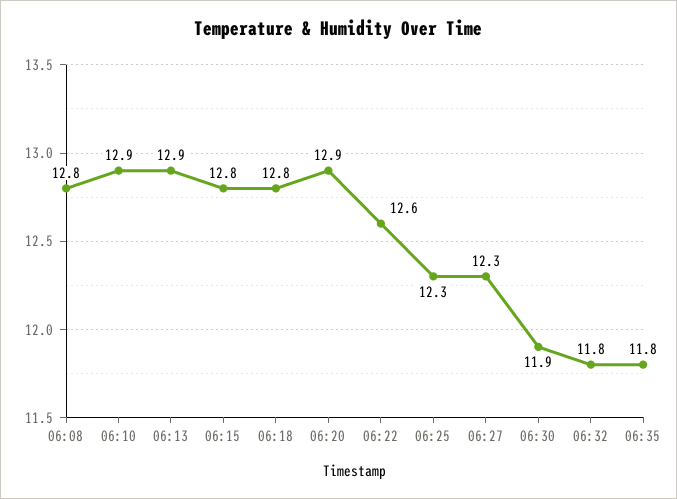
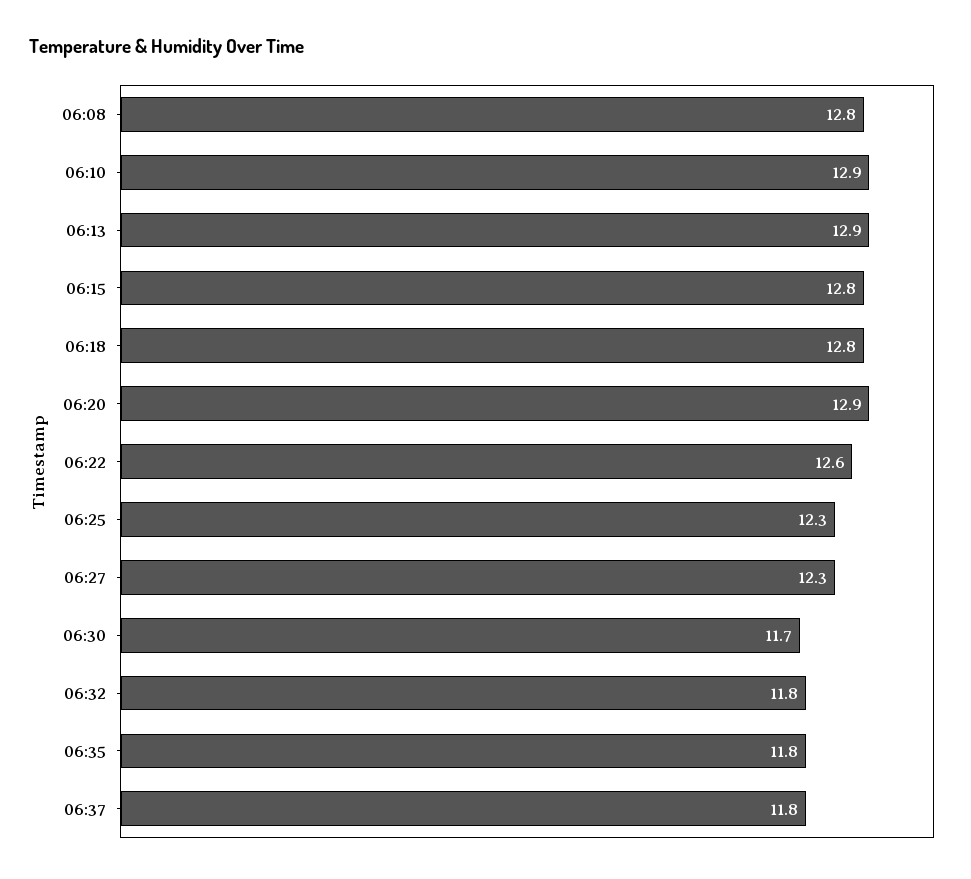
06:30: 11.9 -> 11.7
06:37: none -> 11.8

